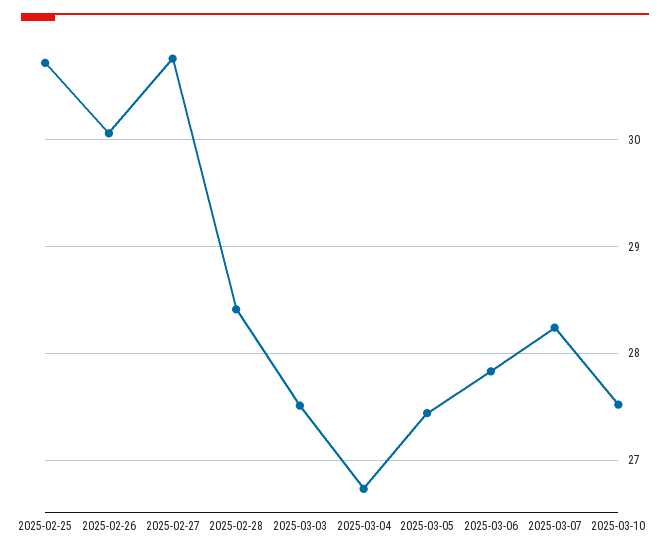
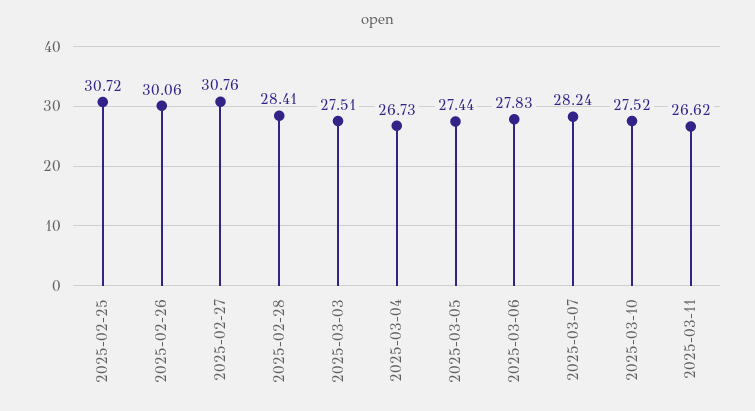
2025-03-11: none -> 26.62

